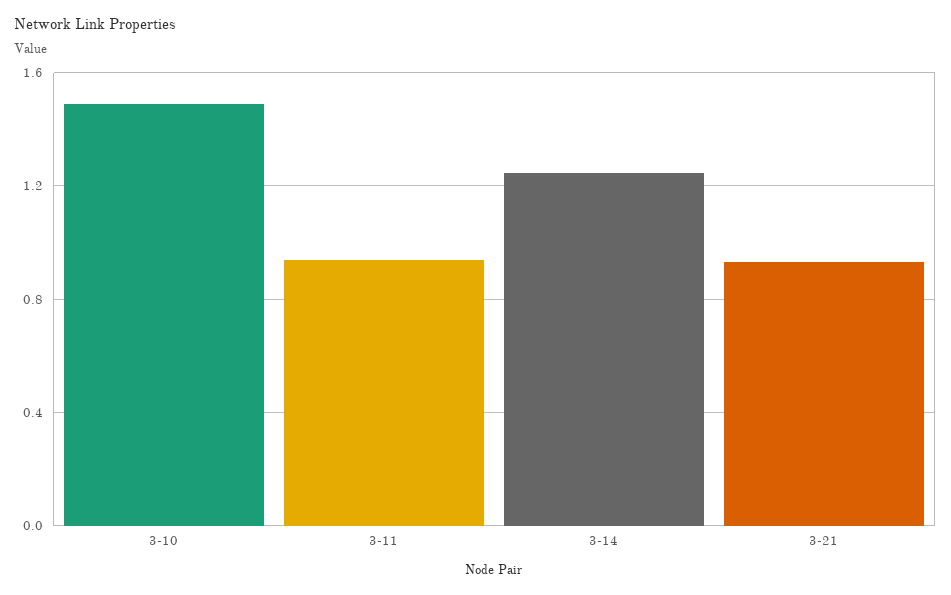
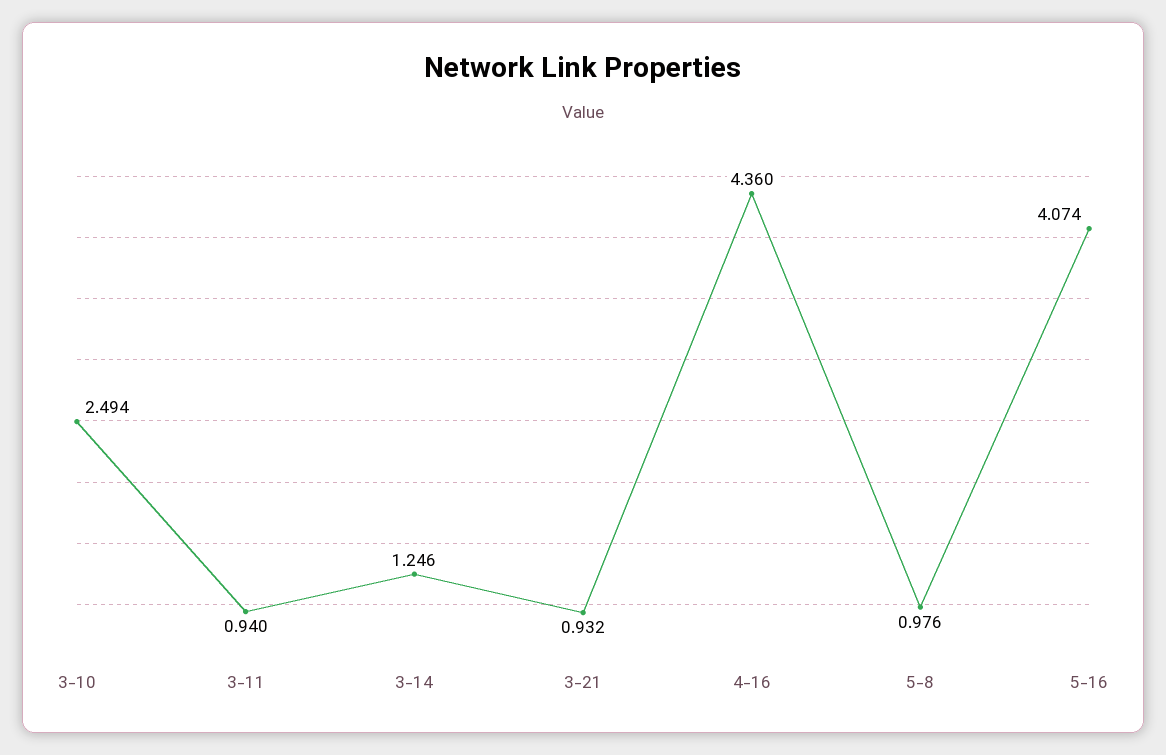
3-10: 1.5 -> 2.494
4-16: none -> 4.36
5-8: none -> 0.976
5-16: none -> 4.074

